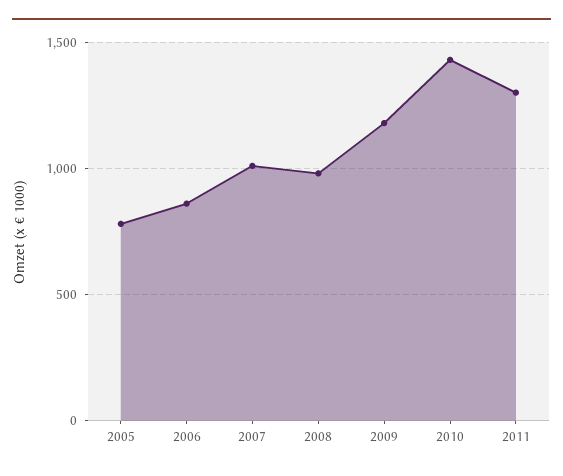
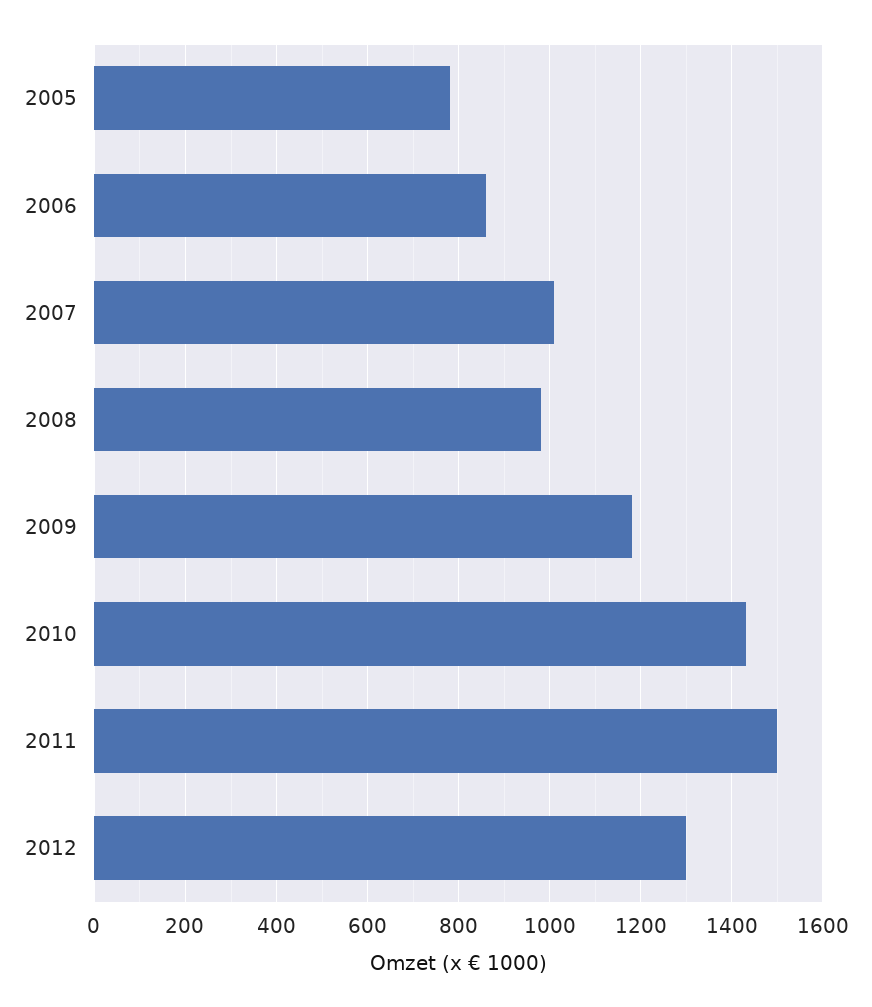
2011: 1300 -> 1500
2012: none -> 1300

